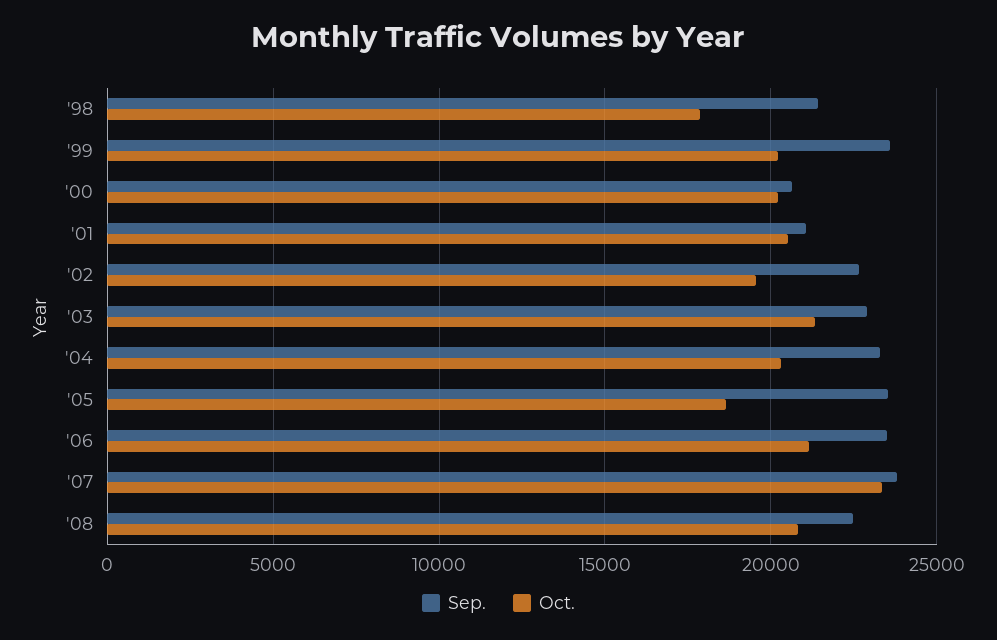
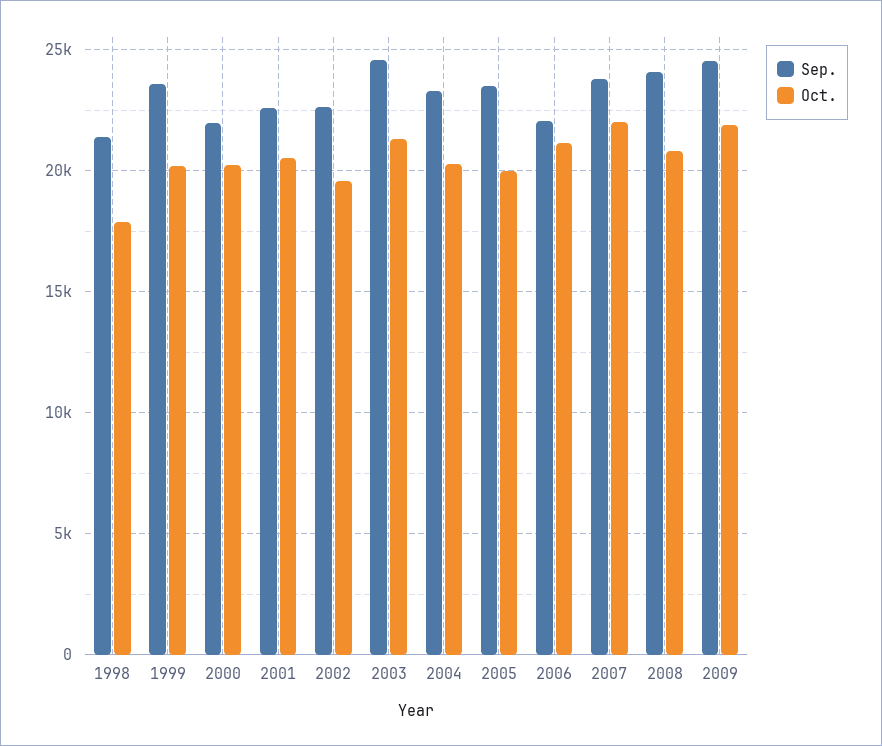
Sep., '00: 20500 -> 22000
Sep., '01: 21000 -> 22500
Sep., '03: 23000 -> 24500
Oct., '05: 18500 -> 20000
Sep., '06: 23500 -> 22000
Oct., '07: 23500 -> 22000
Sep., '08: 22500 -> 24000
Sep., 2009: none -> 24500
Oct., 2009: none -> 22000

